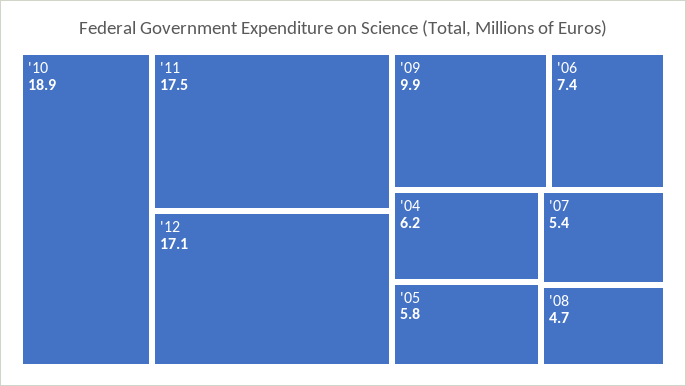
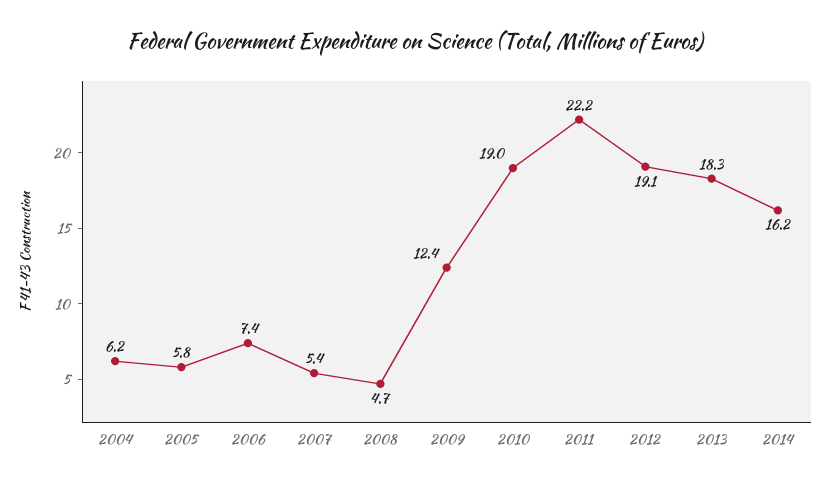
'10: 18.9 -> 19
'11: 17.5 -> 22.2
'12: 17.1 -> 19.1
'09: 9.9 -> 12.4
2013: none -> 18.3
2014: none -> 16.2

